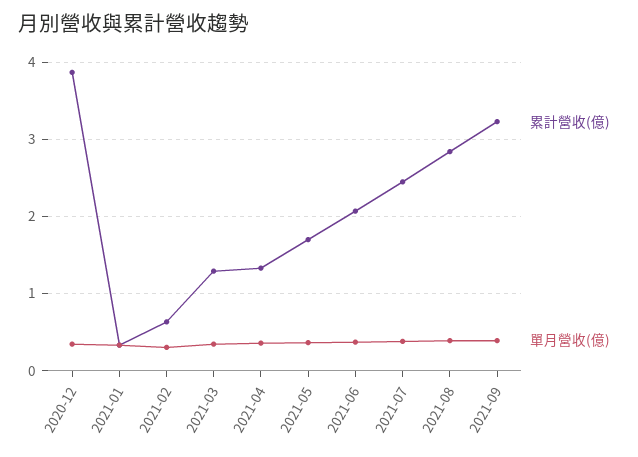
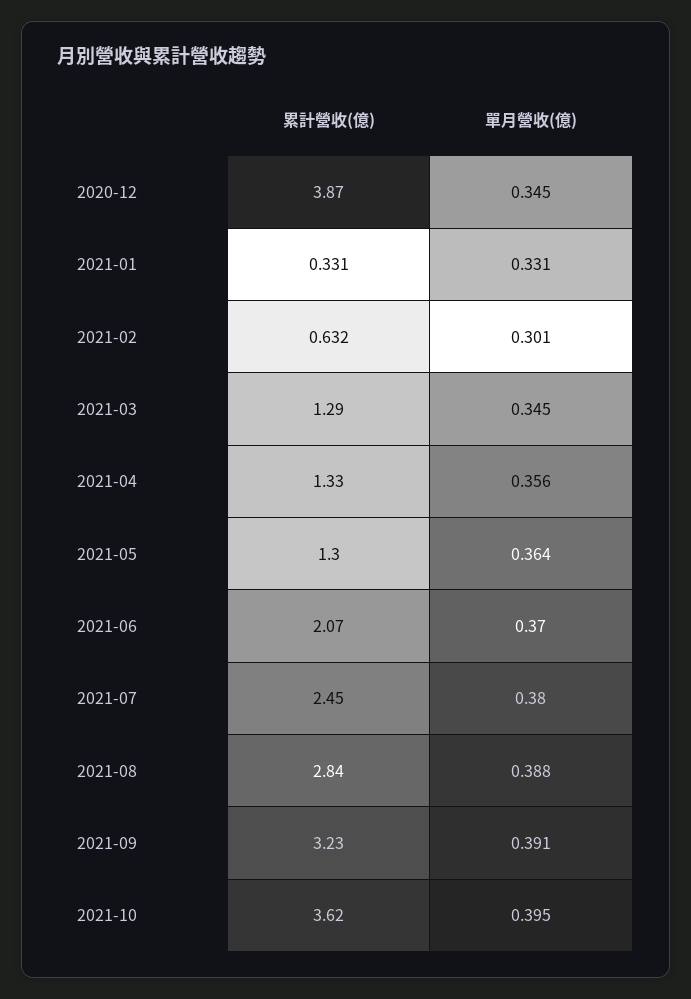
累計營收(億), 2021-05: 1.7 -> 1.3
累計營收(億), 2021-10: none -> 3.62
單月營收(億), 2021-10: none -> 0.395

